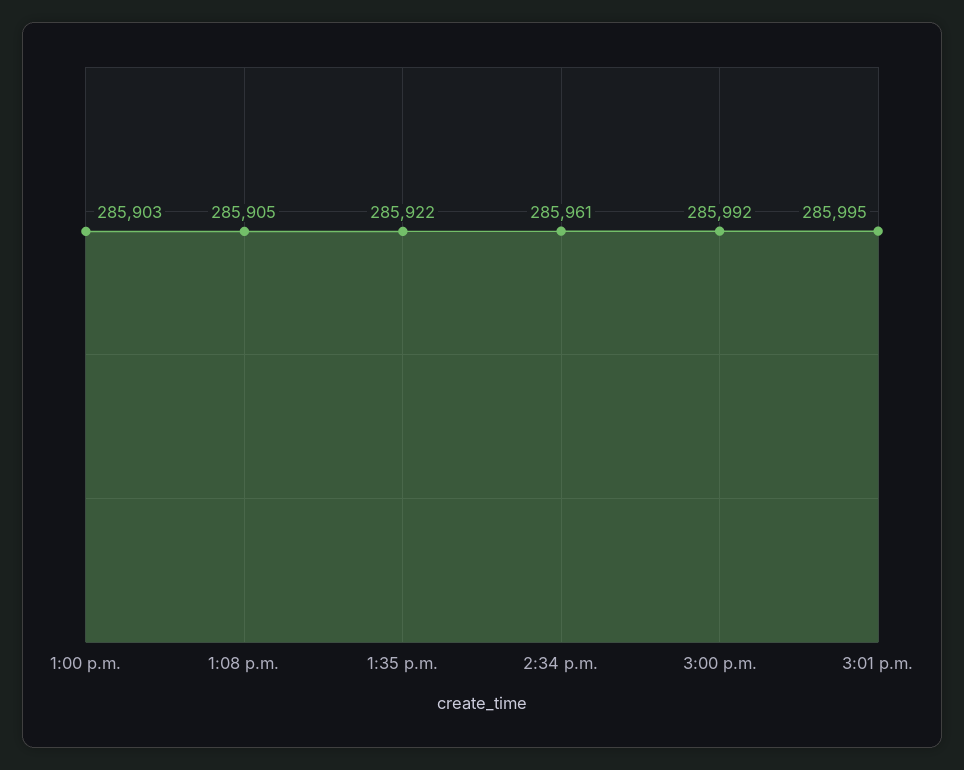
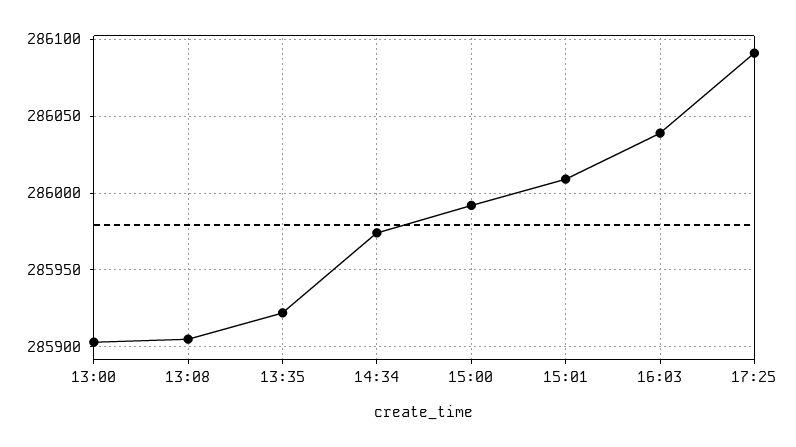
2:34 p.m.: 285961 -> 285975
3:01 p.m.: 285995 -> 286010
16:03: none -> 286040
17:25: none -> 286090

